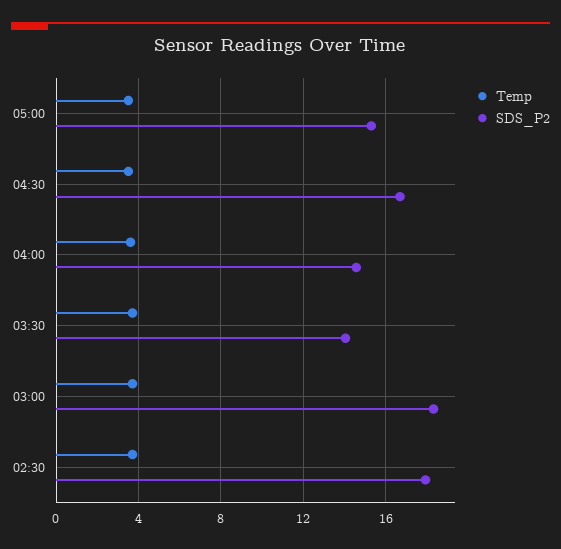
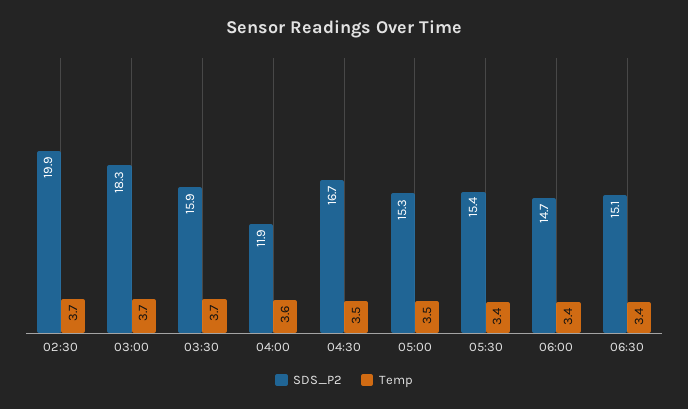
SDS_P2, 04:00: 14.5 -> 11.9
SDS_P2, 03:30: 14 -> 15.9
SDS_P2, 02:30: 18 -> 19.9
SDS_P2, 05:30: none -> 15.4
Temp, 05:30: none -> 3.4
SDS_P2, 06:00: none -> 14.7
Temp, 06:00: none -> 3.4
SDS_P2, 06:30: none -> 15.1
Temp, 06:30: none -> 3.4

